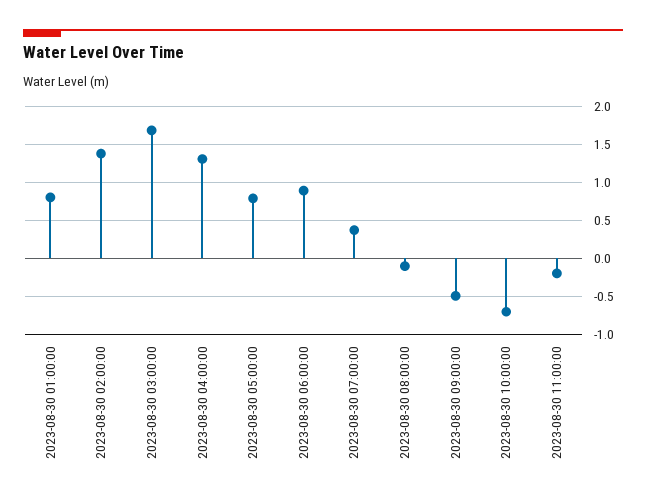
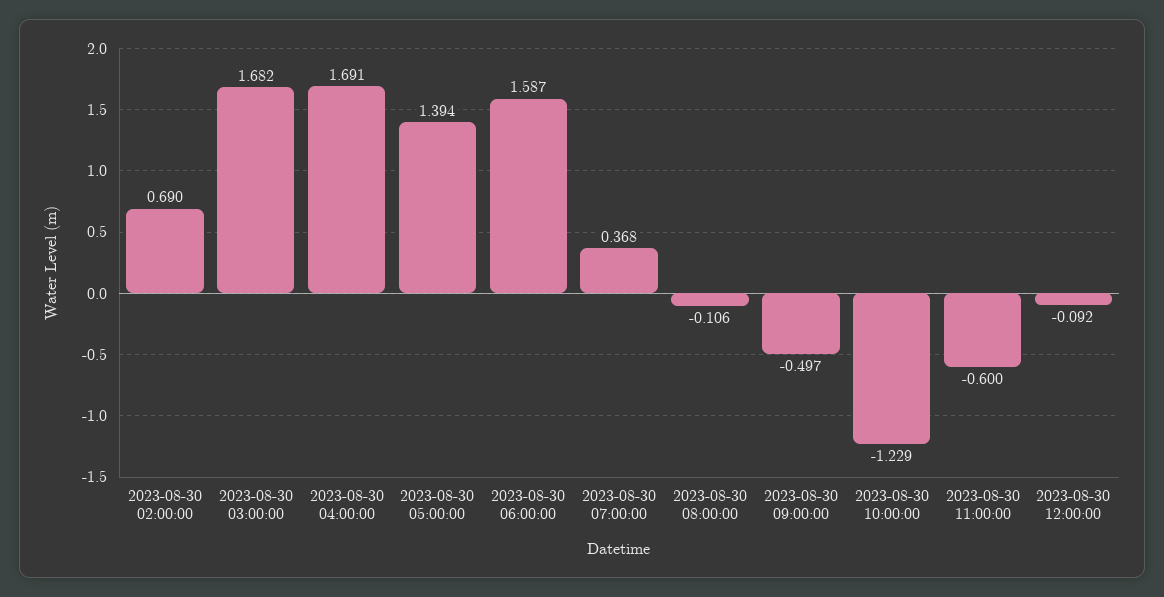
2023-08-30 01:00:00: 0.8 -> none
2023-08-30 02:00:00: 1.4 -> 0.69
2023-08-30 04:00:00: 1.3 -> 1.691
2023-08-30 05:00:00: 0.8 -> 1.394
2023-08-30 06:00:00: 0.9 -> 1.587
2023-08-30 10:00:00: -0.7 -> -1.229
2023-08-30 11:00:00: -0.2 -> -0.6
2023-08-30 12:00:00: none -> -0.092

